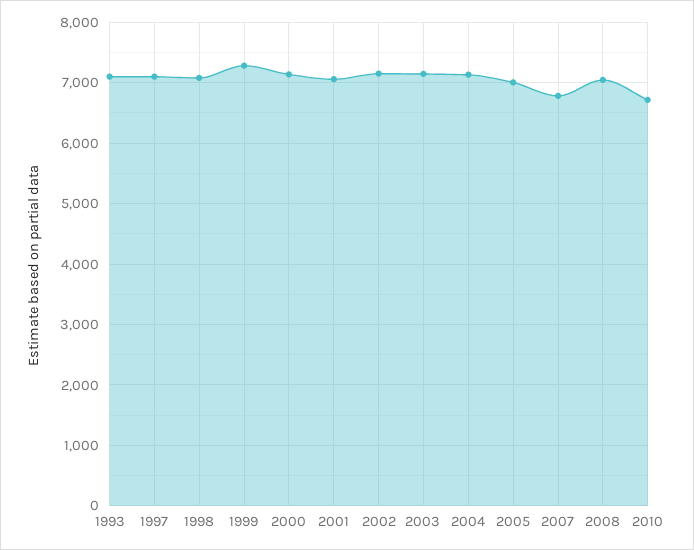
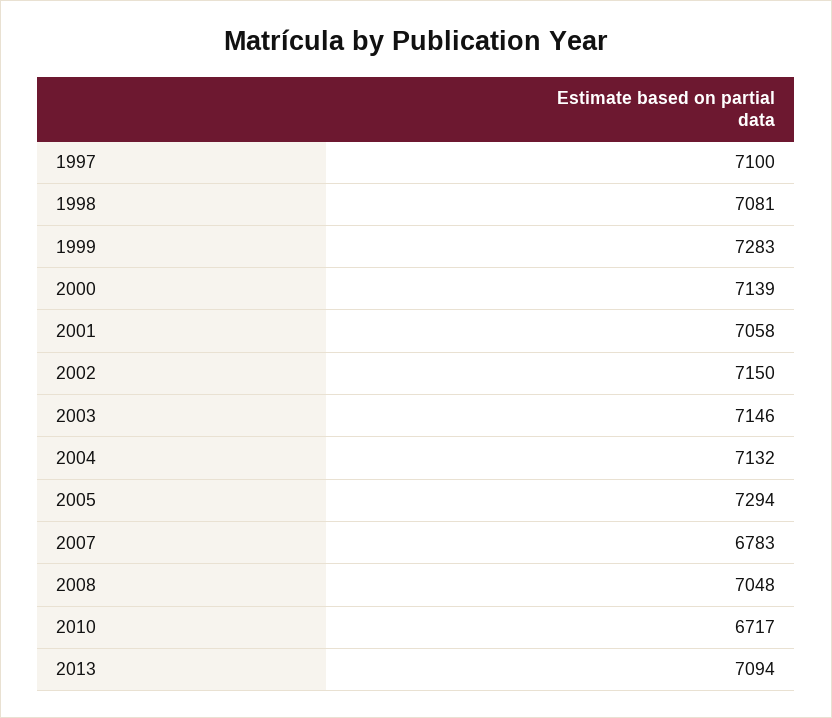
1993: 7100 -> none
2005: 7000 -> 7294
2013: none -> 7094

